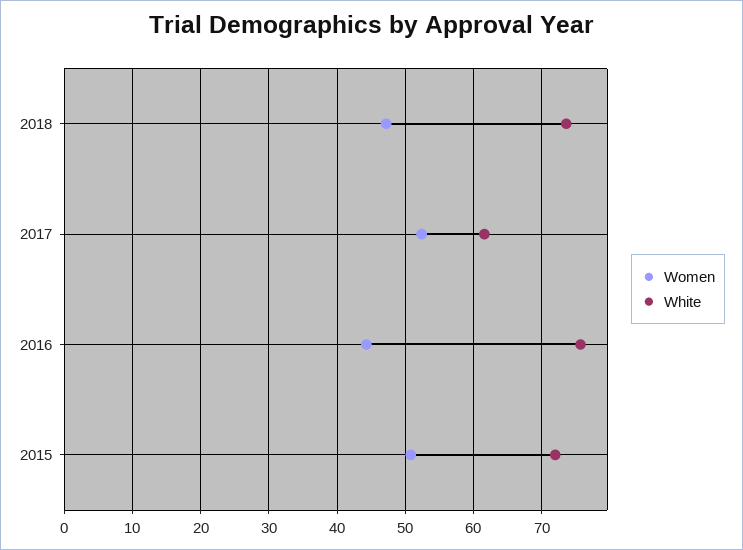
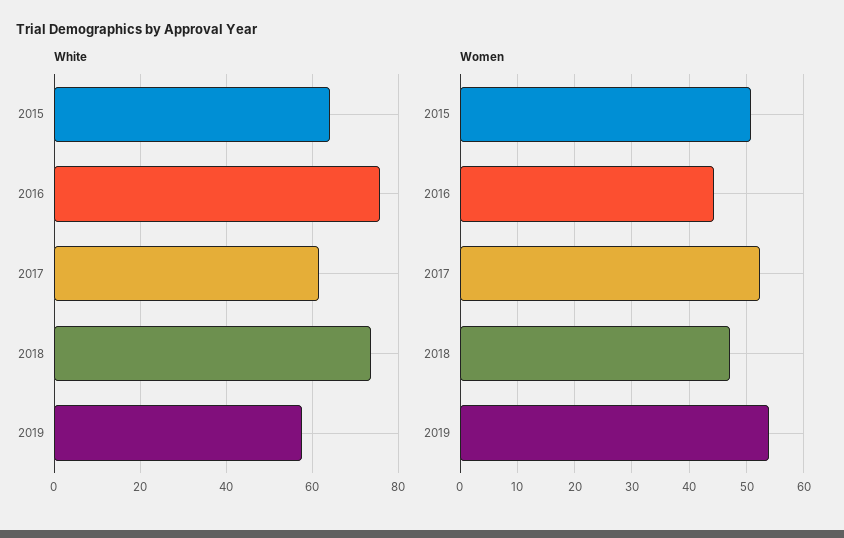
White, 2015: 72 -> 64
White, 2019: none -> 58
Women, 2019: none -> 54

